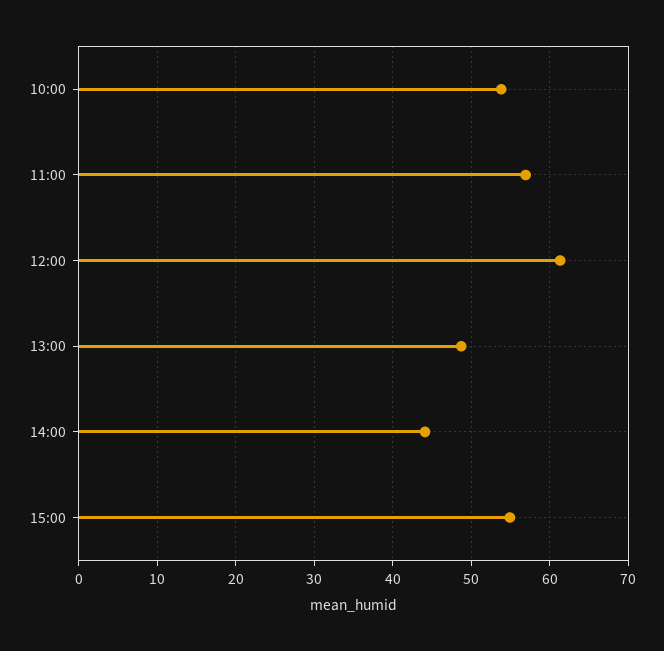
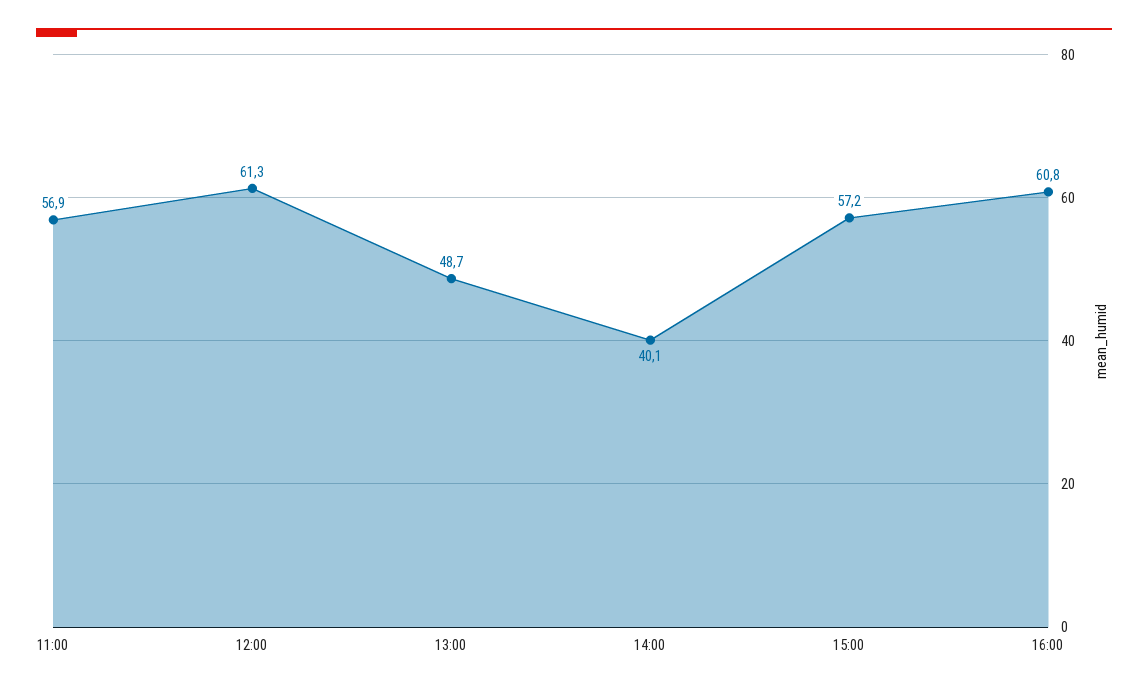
10:00: 54 -> none
14:00: 44 -> 40.1
15:00: 55 -> 57.2
16:00: none -> 60.8

